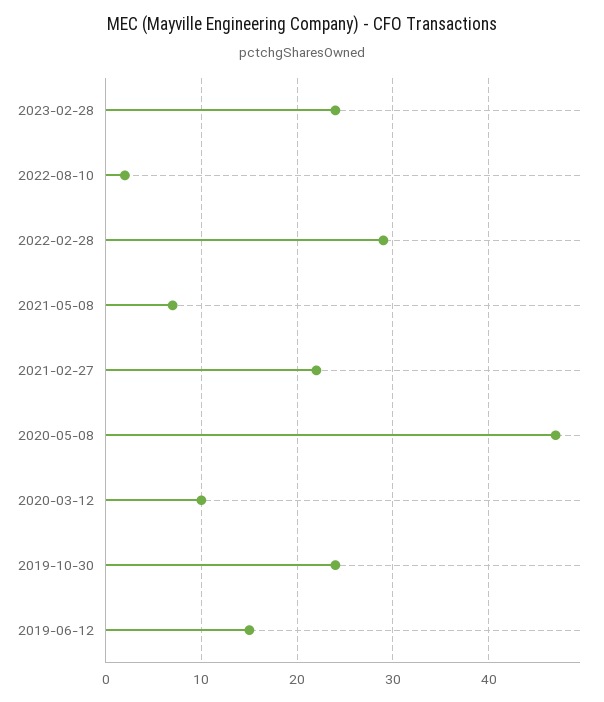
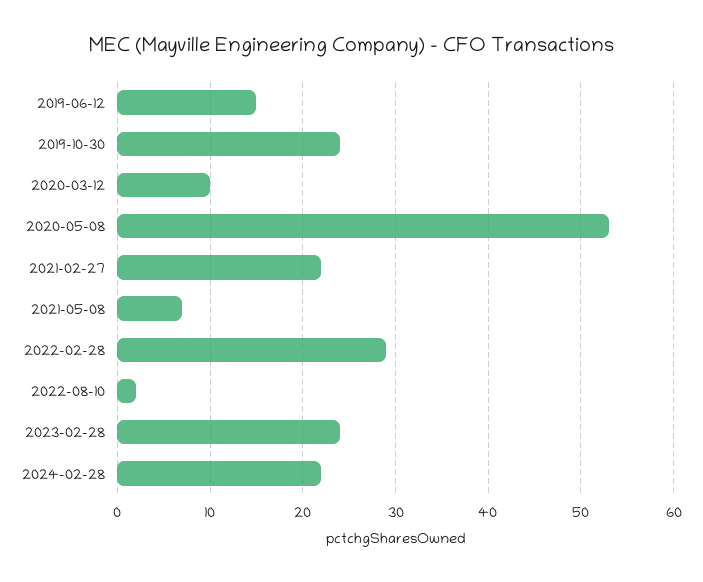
2020-05-08: 47 -> 53
2024-02-28: none -> 22

